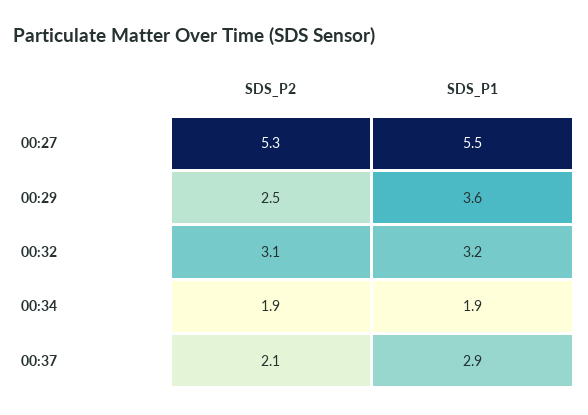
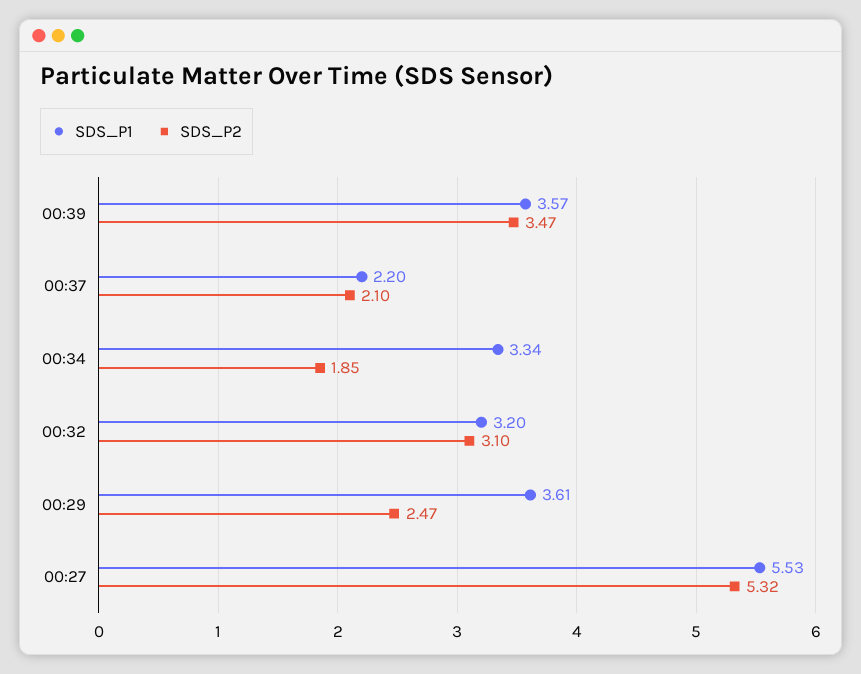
SDS_P1, 00:34: 1.9 -> 3.34
SDS_P1, 00:37: 2.9 -> 2.2
SDS_P1, 00:39: none -> 3.57
SDS_P2, 00:39: none -> 3.47

